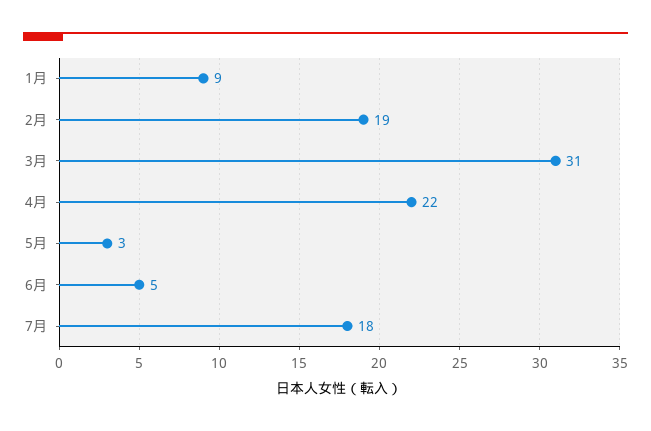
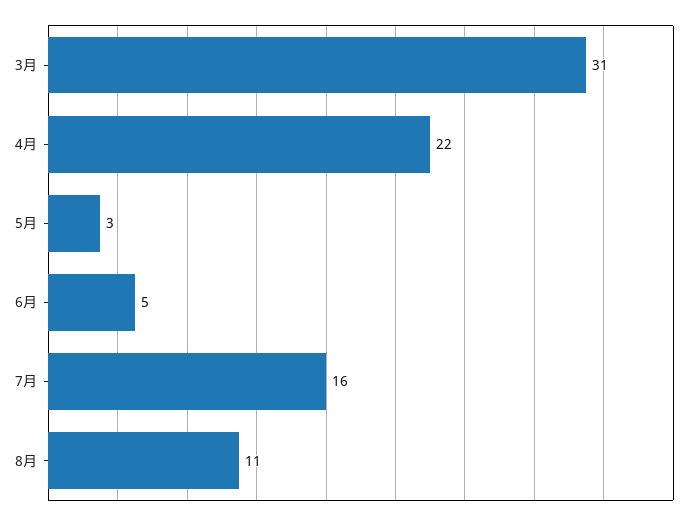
1月: 9 -> none
2月: 19 -> none
7月: 18 -> 16
8月: none -> 11

